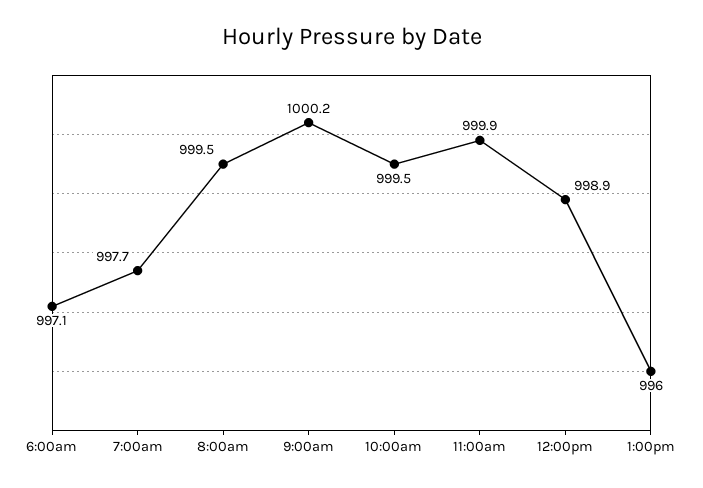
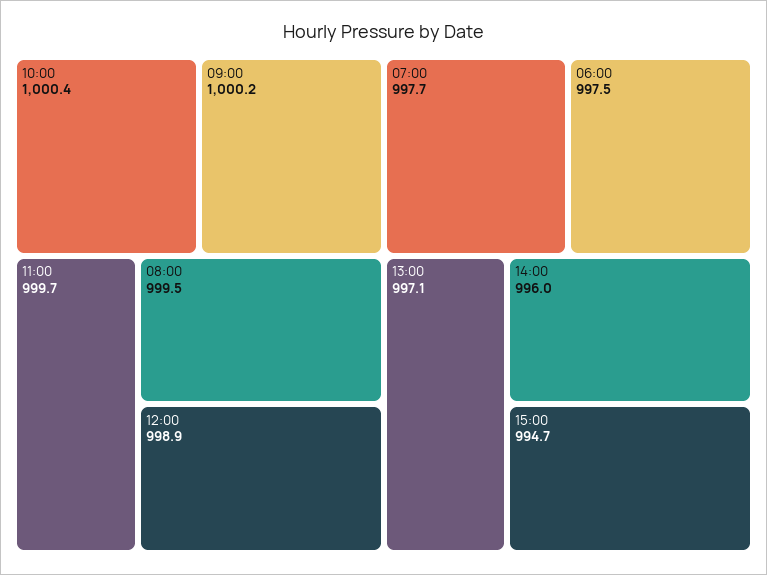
6:00am: 997.1 -> 997.5
10:00am: 999.5 -> 1000.4
11:00am: 999.9 -> 999.7
1:00pm: 996 -> 997.1
14:00: none -> 996
15:00: none -> 994.7

